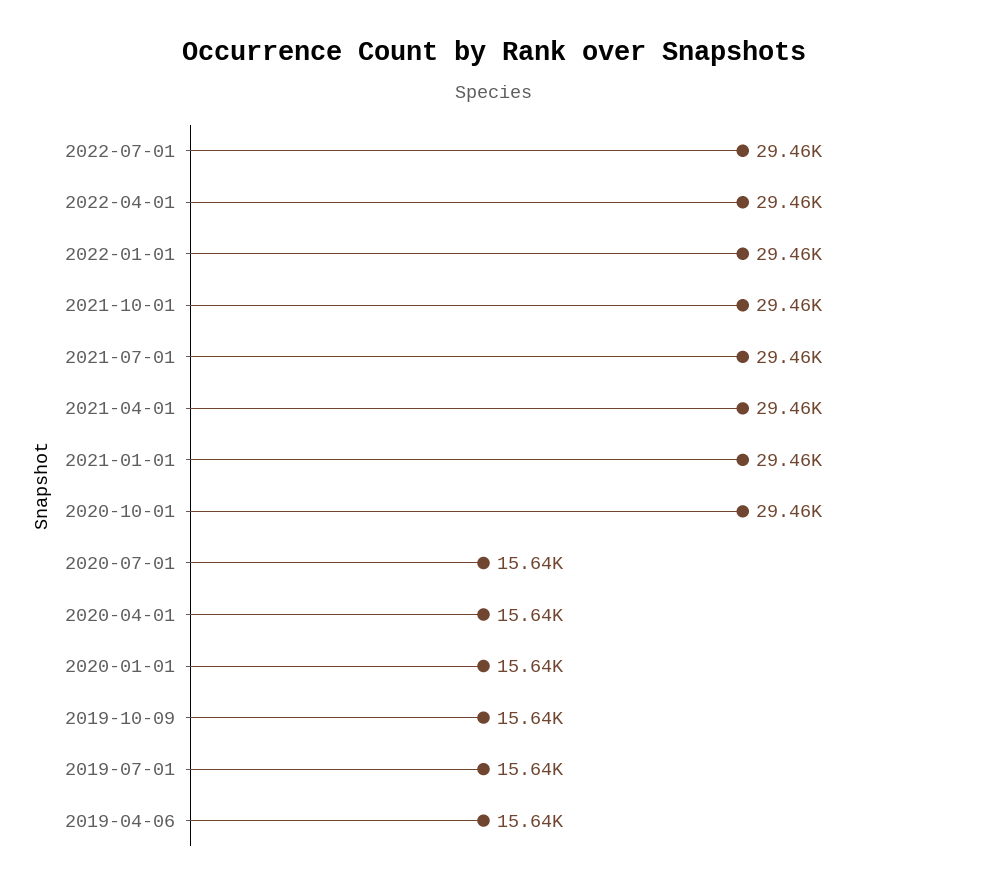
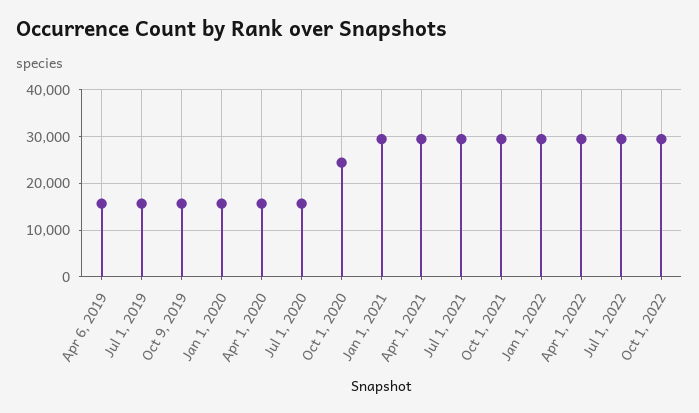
2020-10-01: 29460 -> 24000
Oct 1, 2022: none -> 30000

